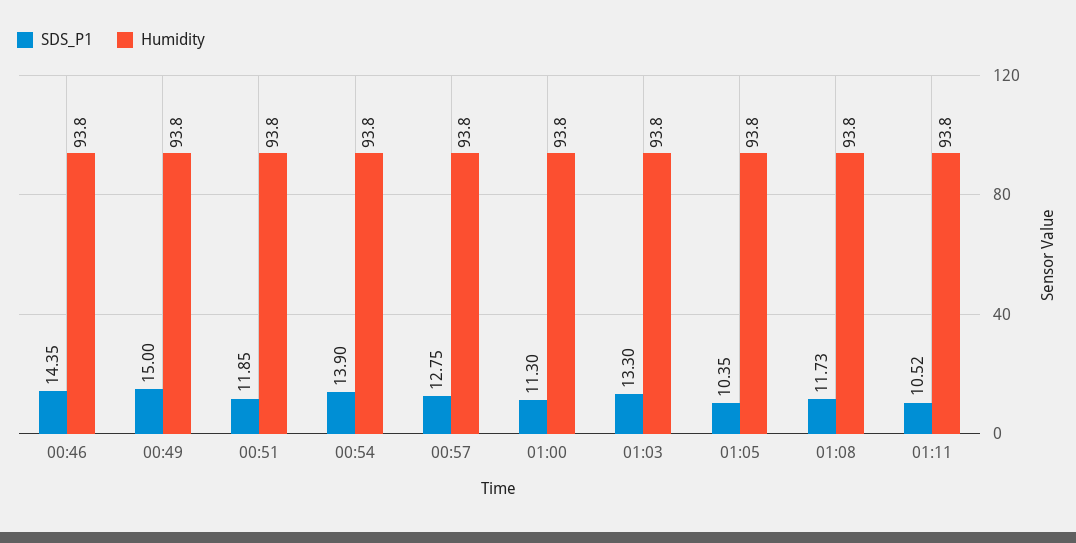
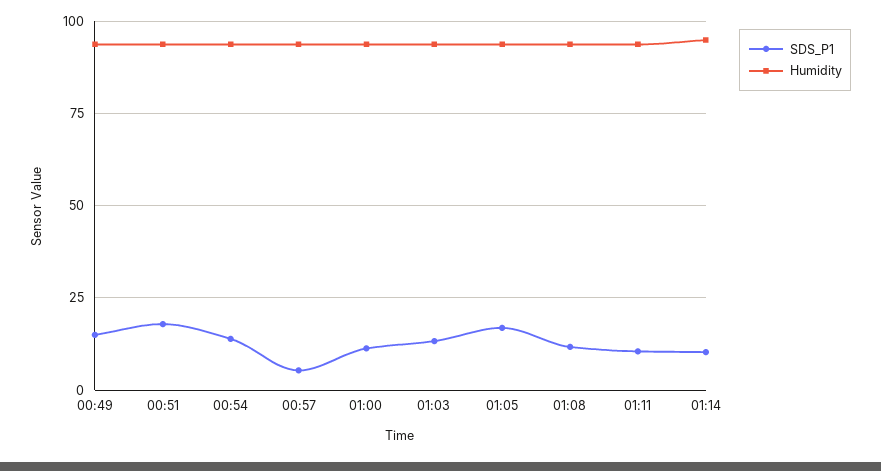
SDS_P1, 00:46: 14.35 -> none
Humidity, 00:46: 93.8 -> none
SDS_P1, 00:51: 11.85 -> 17.5
SDS_P1, 00:57: 12.75 -> 5
SDS_P1, 01:05: 10.35 -> 17.5
SDS_P1, 01:14: none -> 10
Humidity, 01:14: none -> 95

